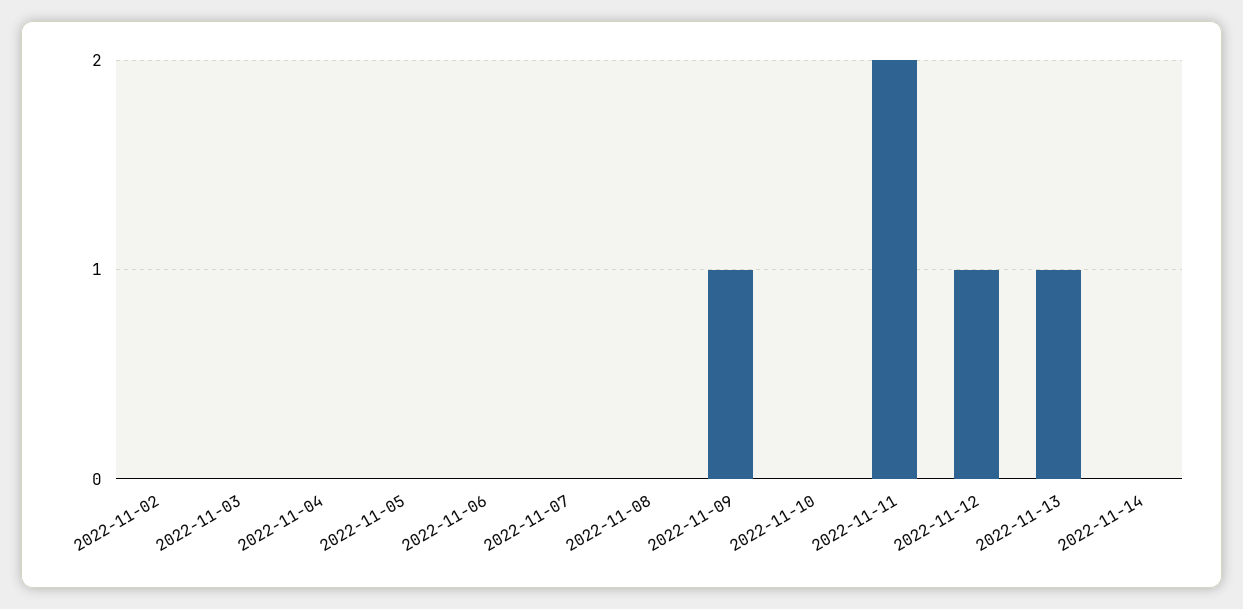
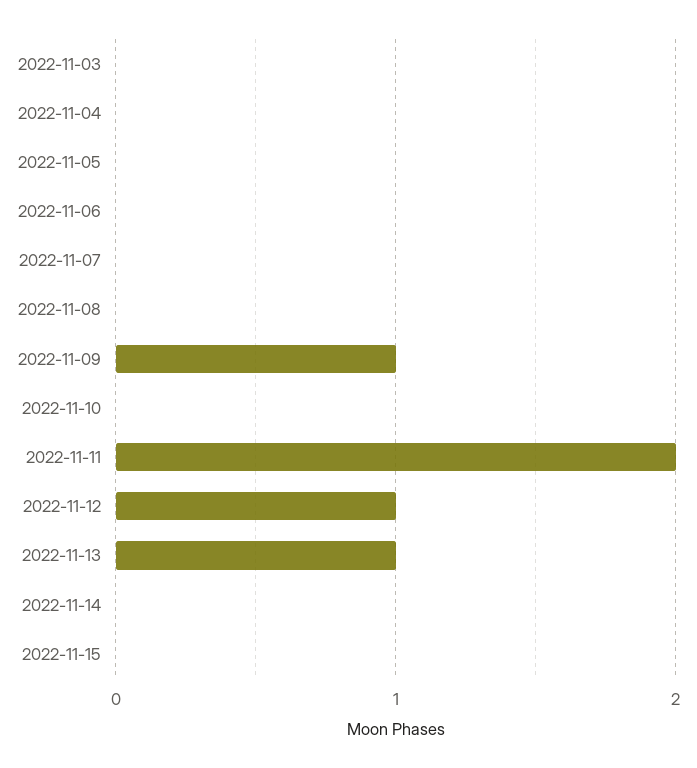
2022-11-02: 0 -> none
2022-11-15: none -> 0

